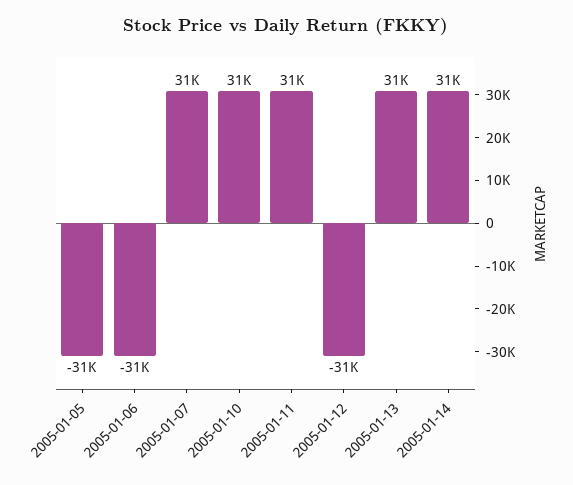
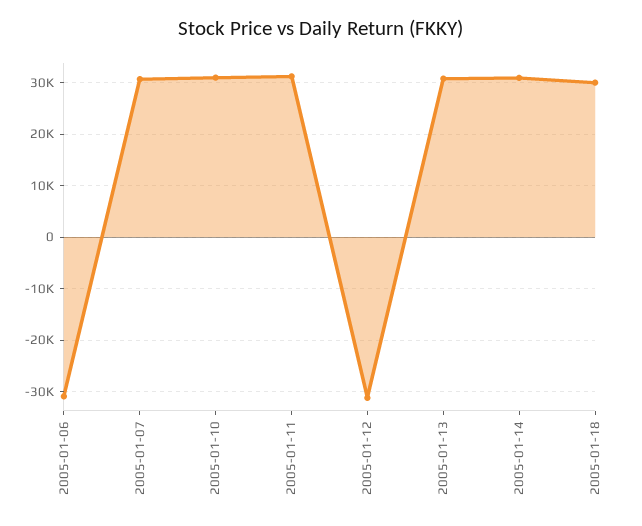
2005-01-05: -31000 -> none
2005-01-18: none -> 30000

